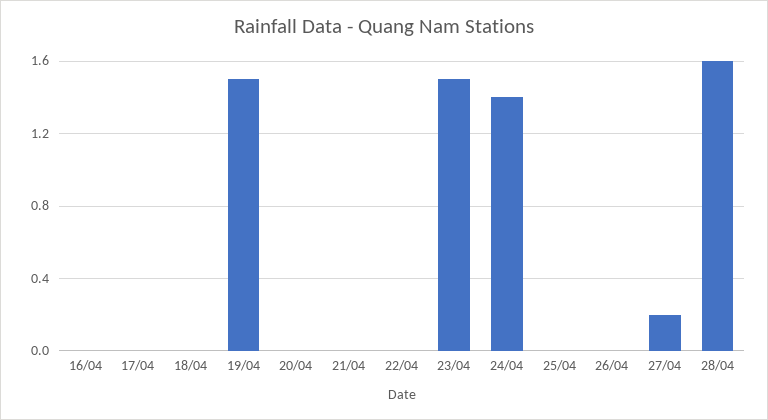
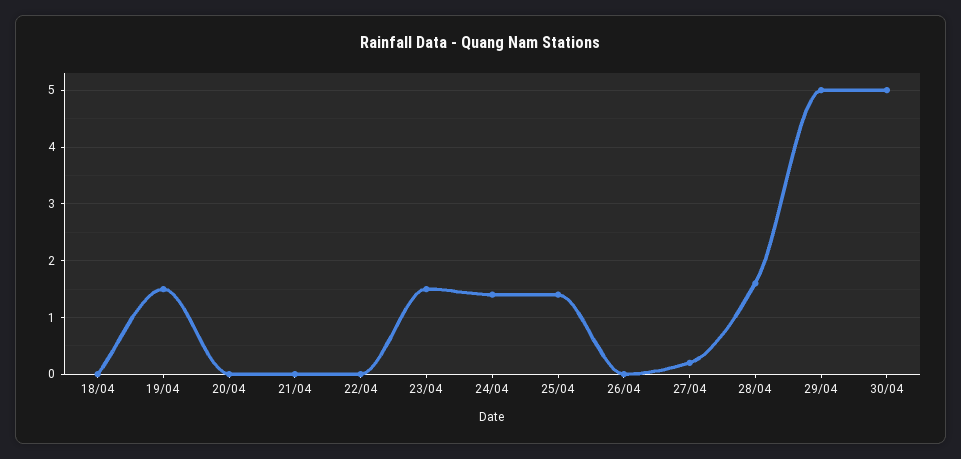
16/04: 0 -> none
17/04: 0 -> none
25/04: 0 -> 1.5
29/04: none -> 5
30/04: none -> 5

